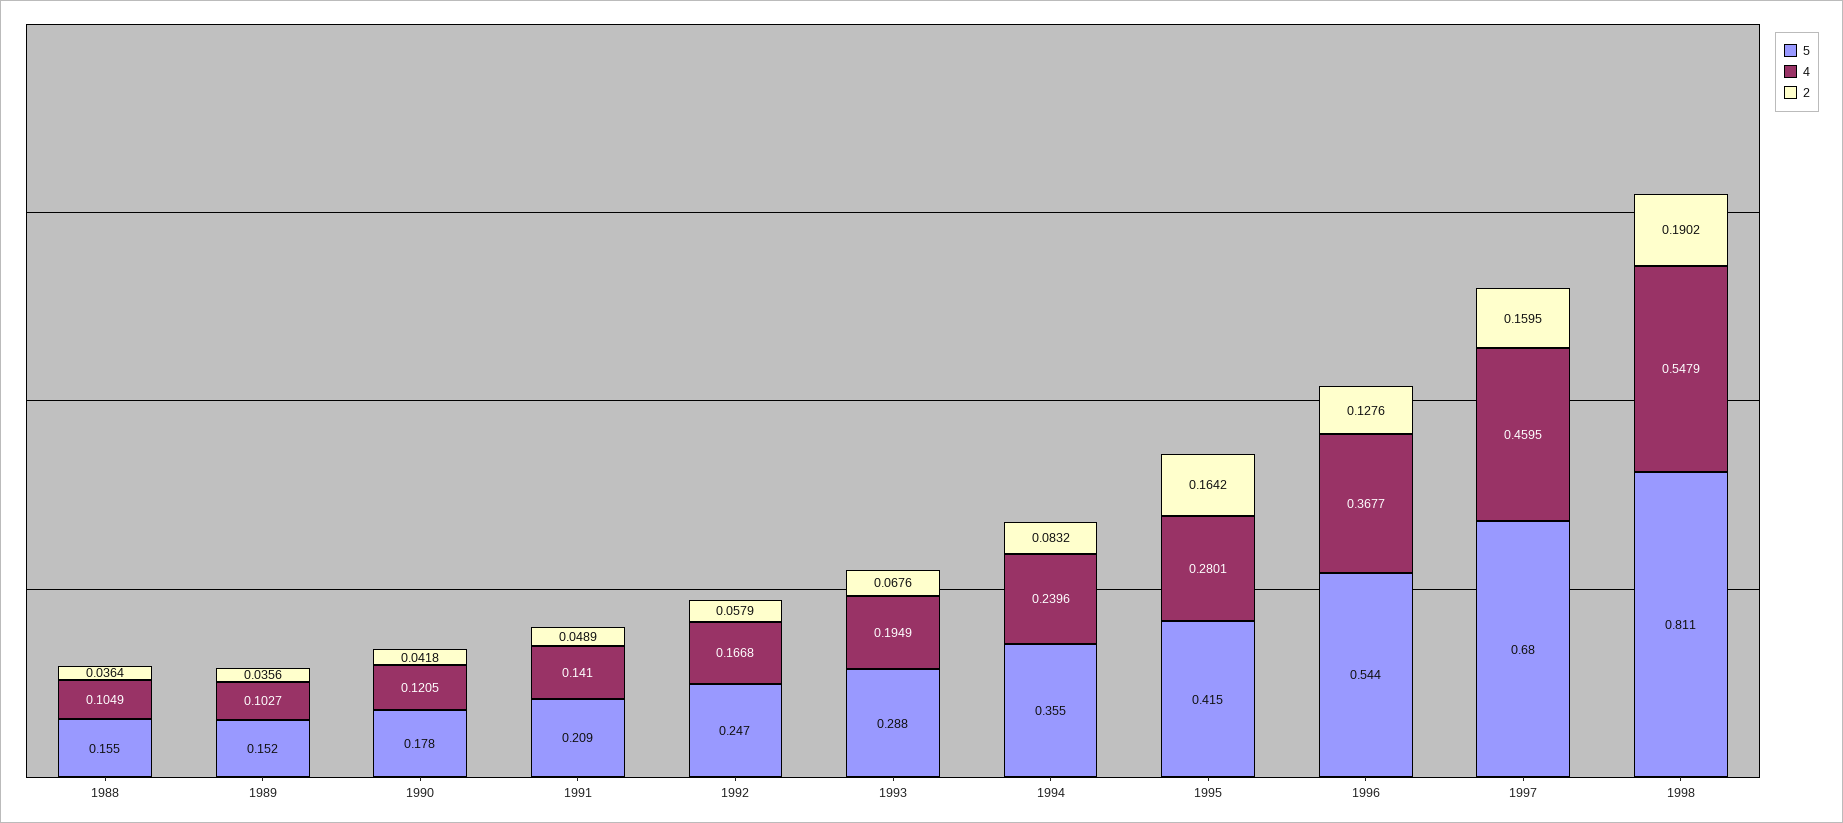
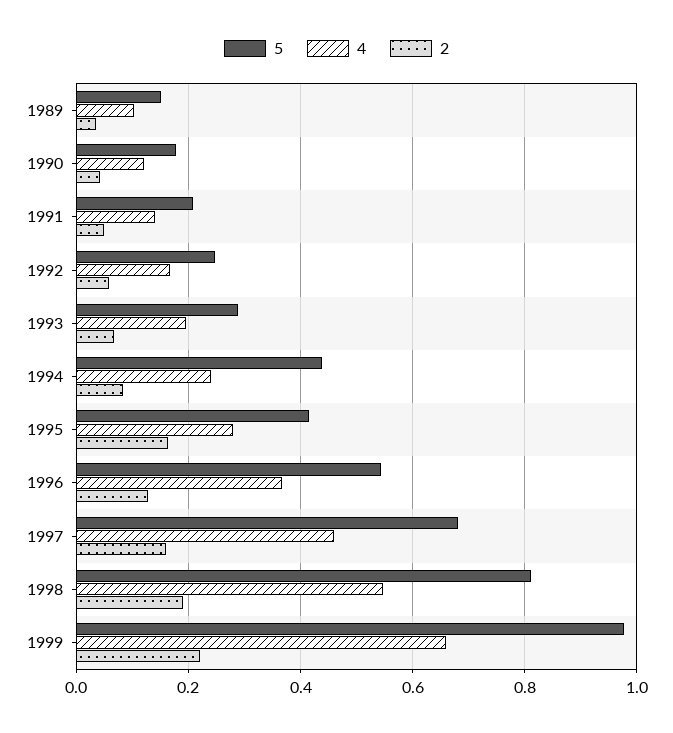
5, 1988: 0.155 -> none
4, 1988: 0.1049 -> none
2, 1988: 0.0364 -> none
5, 1994: 0.355 -> 0.44
5, 1999: none -> 0.98
4, 1999: none -> 0.66
2, 1999: none -> 0.22

